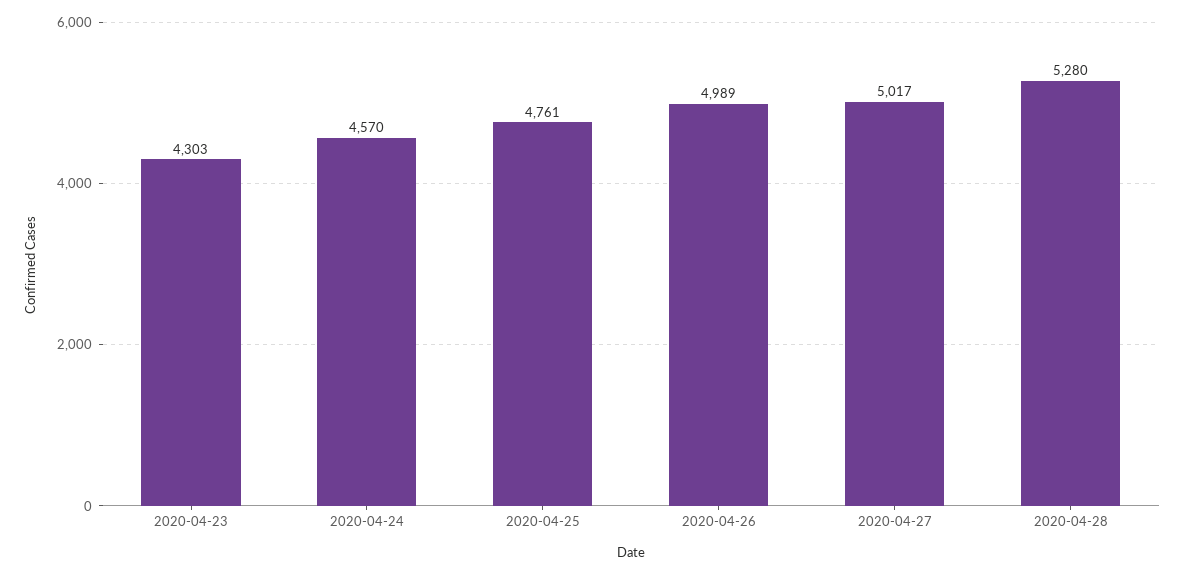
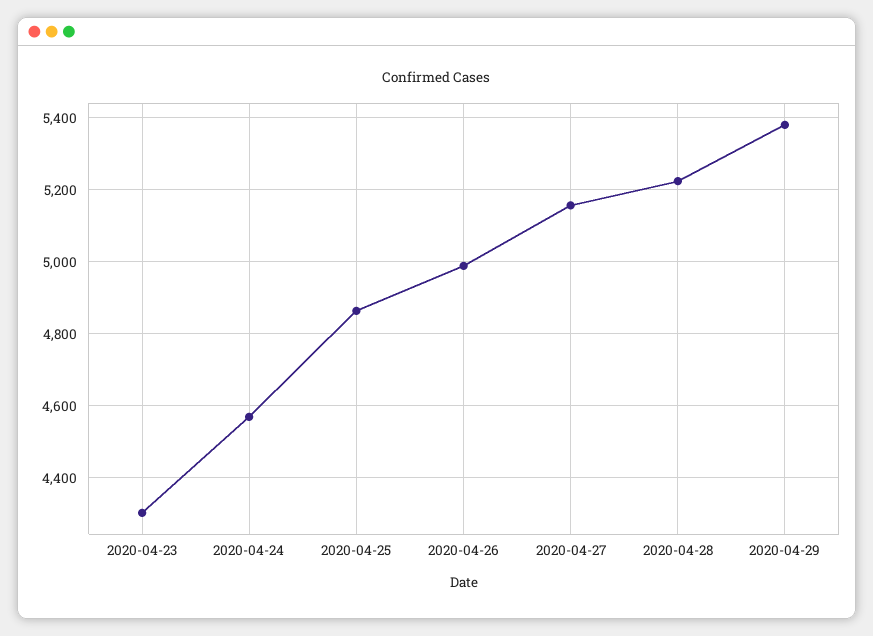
2020-04-25: 4761 -> 4860
2020-04-27: 5017 -> 5160
2020-04-28: 5280 -> 5220
2020-04-29: none -> 5380

